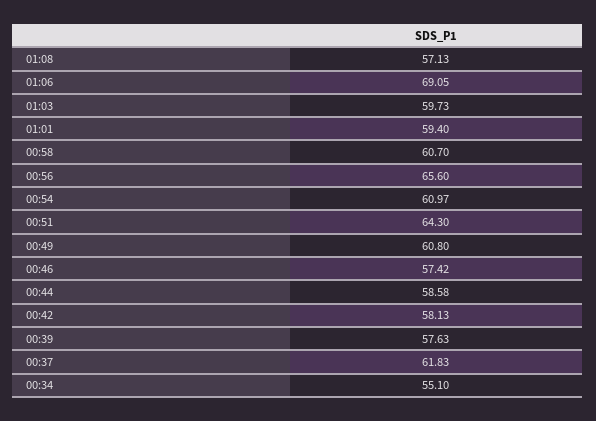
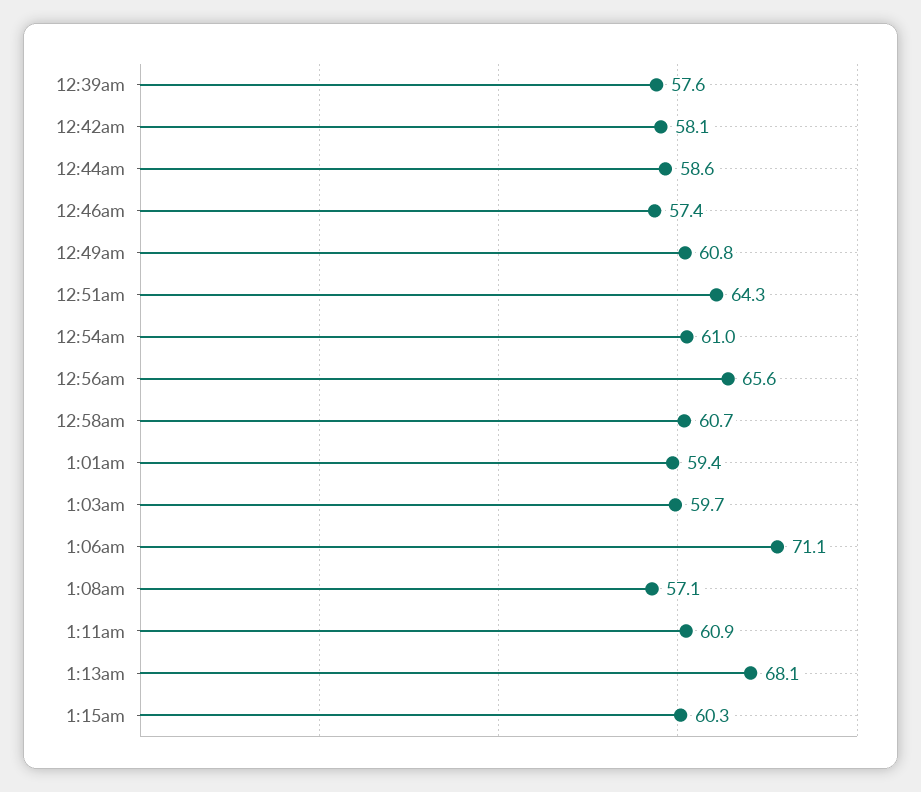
01:06: 69.05 -> 71.1
00:37: 61.83 -> none
00:34: 55.1 -> none
1:11am: none -> 60.9
1:13am: none -> 68.1
1:15am: none -> 60.3

